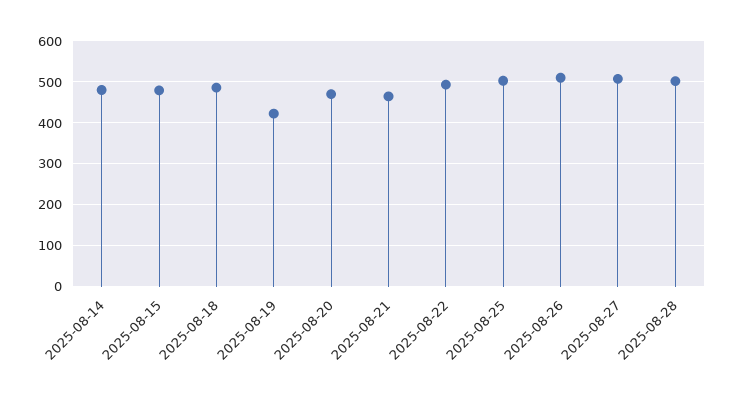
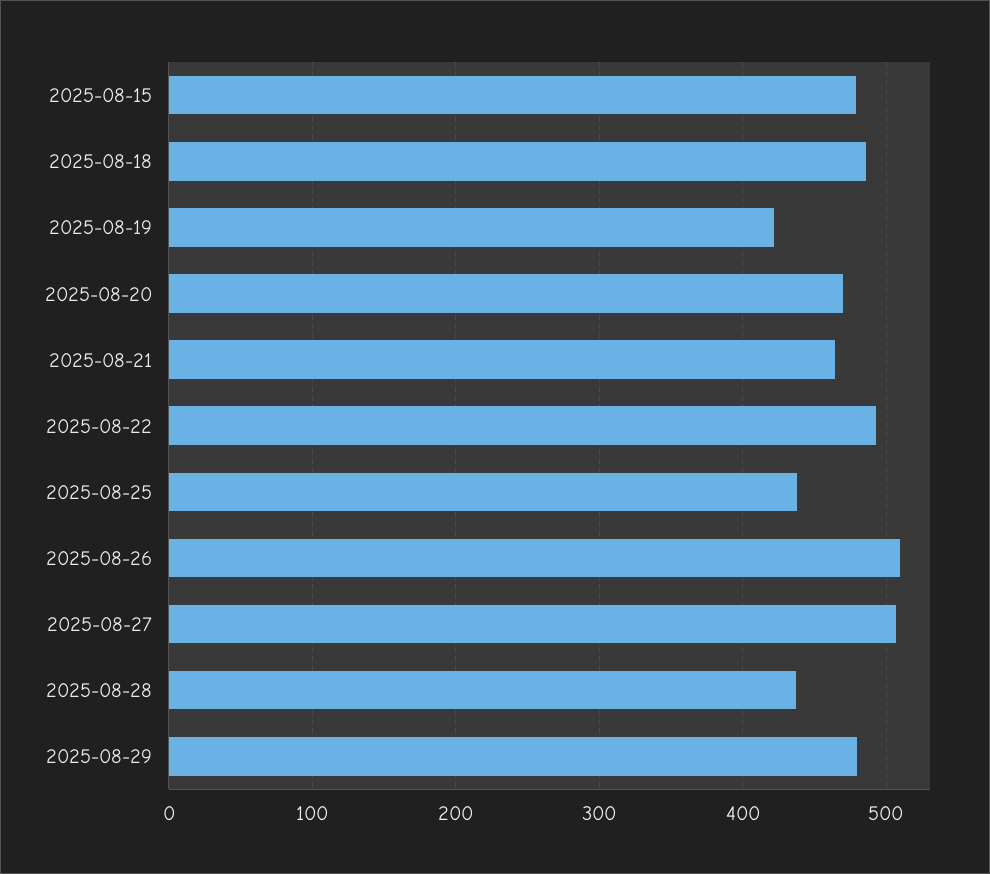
2025-08-14: 480 -> none
2025-08-25: 500 -> 440
2025-08-28: 500 -> 440
2025-08-29: none -> 480

